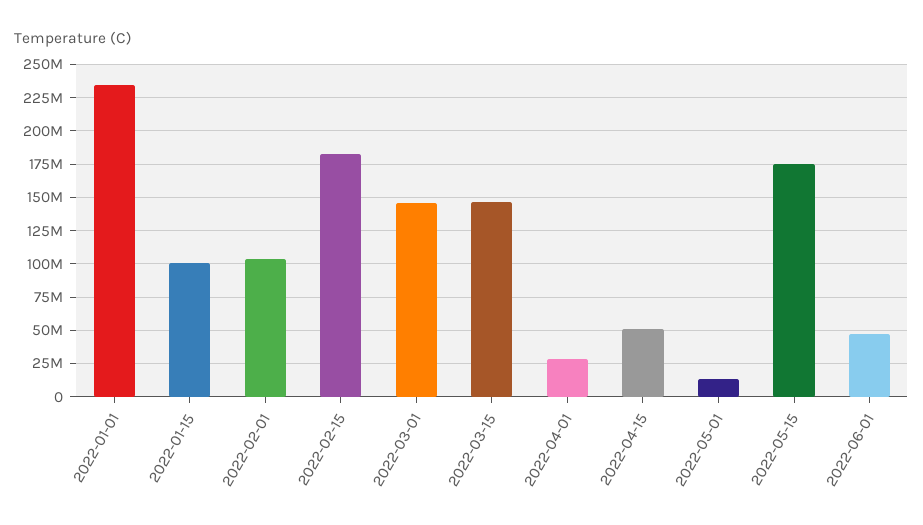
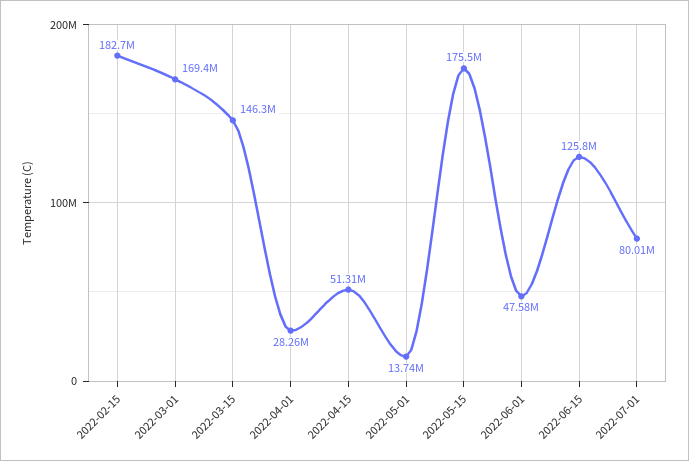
2022-01-01: 235000000 -> none
2022-01-15: 100000000 -> none
2022-02-01: 105000000 -> none
2022-03-01: 145000000 -> 169400000
2022-06-15: none -> 125800000
2022-07-01: none -> 80010000

